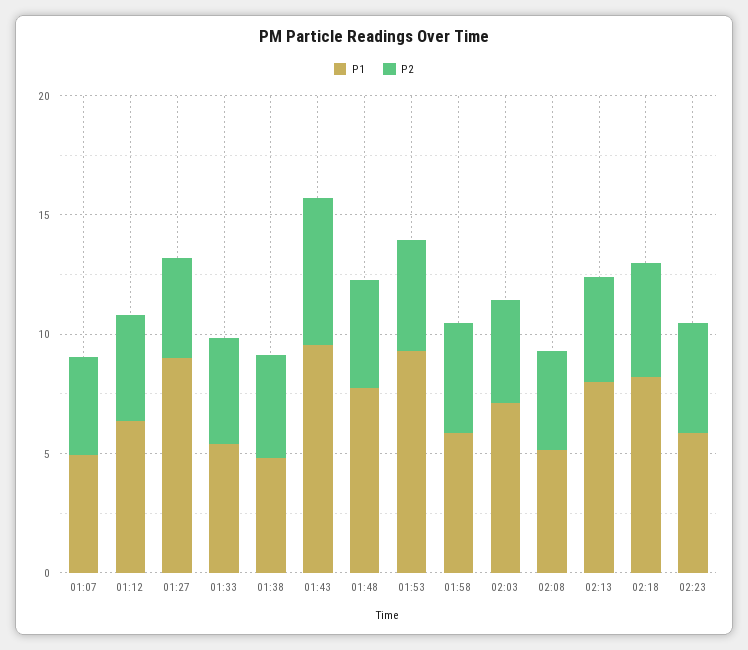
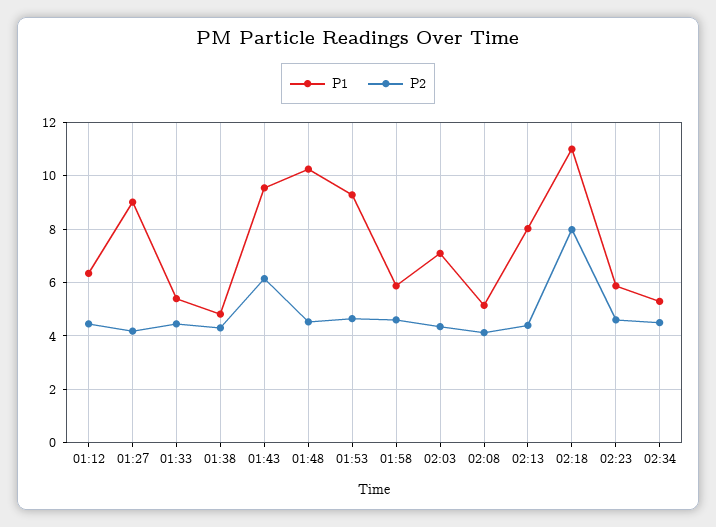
P1, 01:07: 5 -> none
P2, 01:07: 4 -> none
P1, 01:48: 8 -> 10.25
P1, 02:18: 8 -> 11
P2, 02:18: 5 -> 8
P1, 02:34: none -> 5.25
P2, 02:34: none -> 4.5

